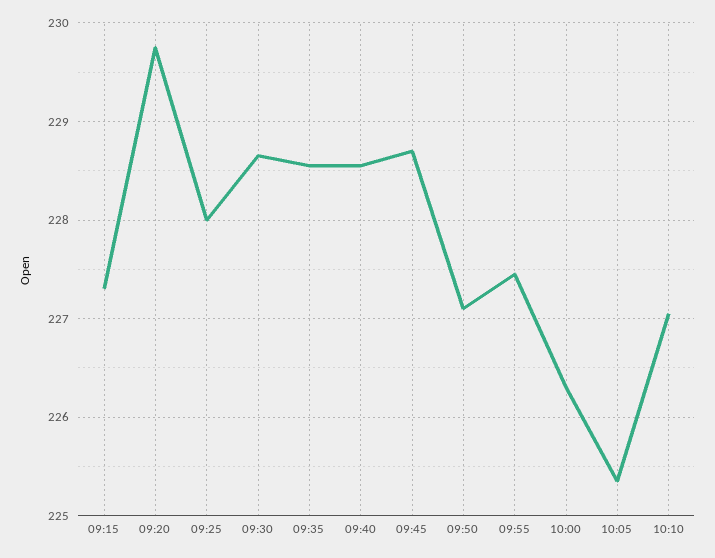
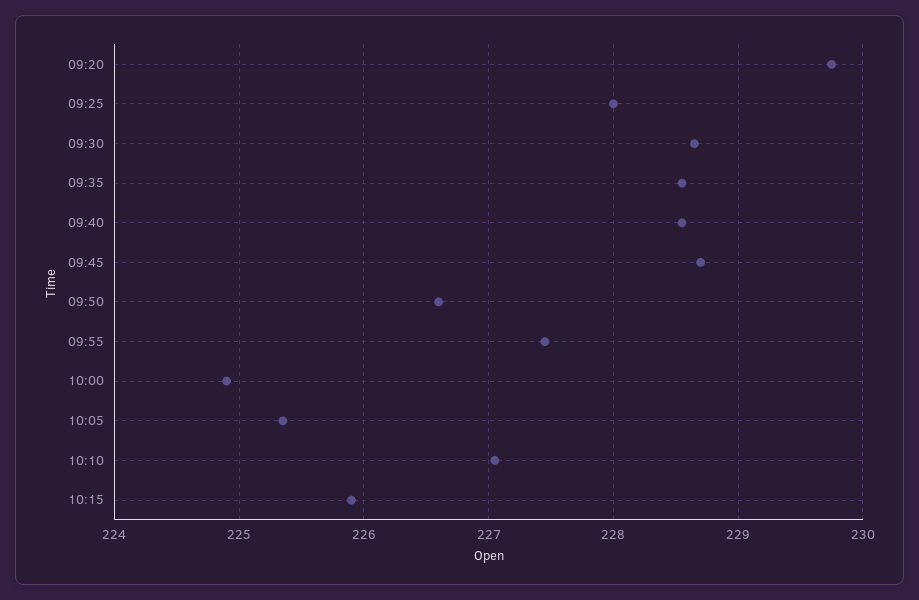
09:15: 227.3 -> none
09:50: 227.1 -> 226.6
10:00: 226.3 -> 224.9
10:15: none -> 225.9

